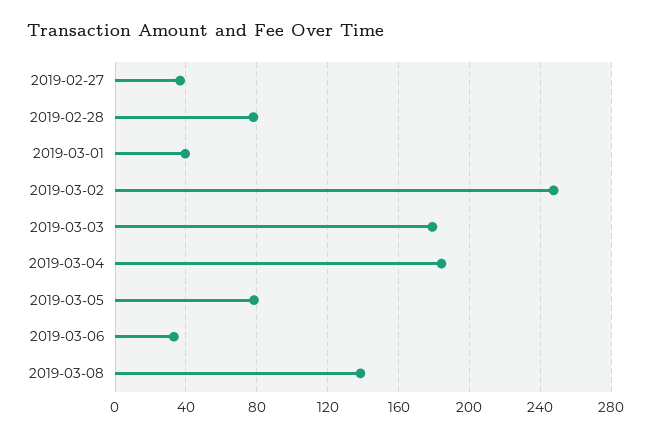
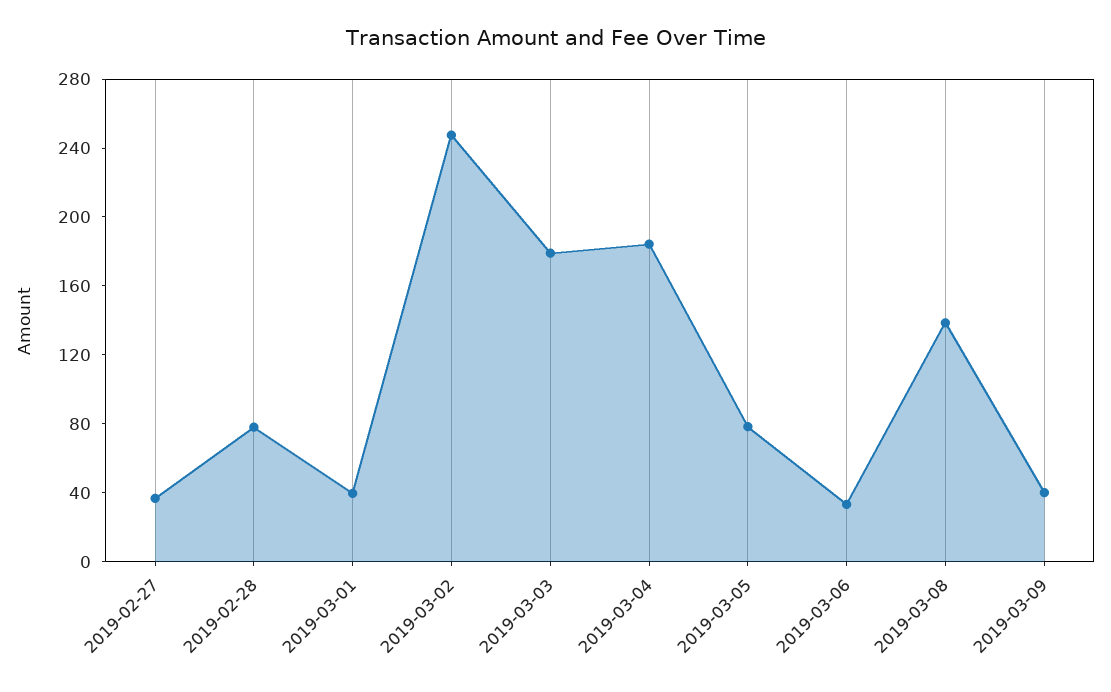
2019-03-09: none -> 40

